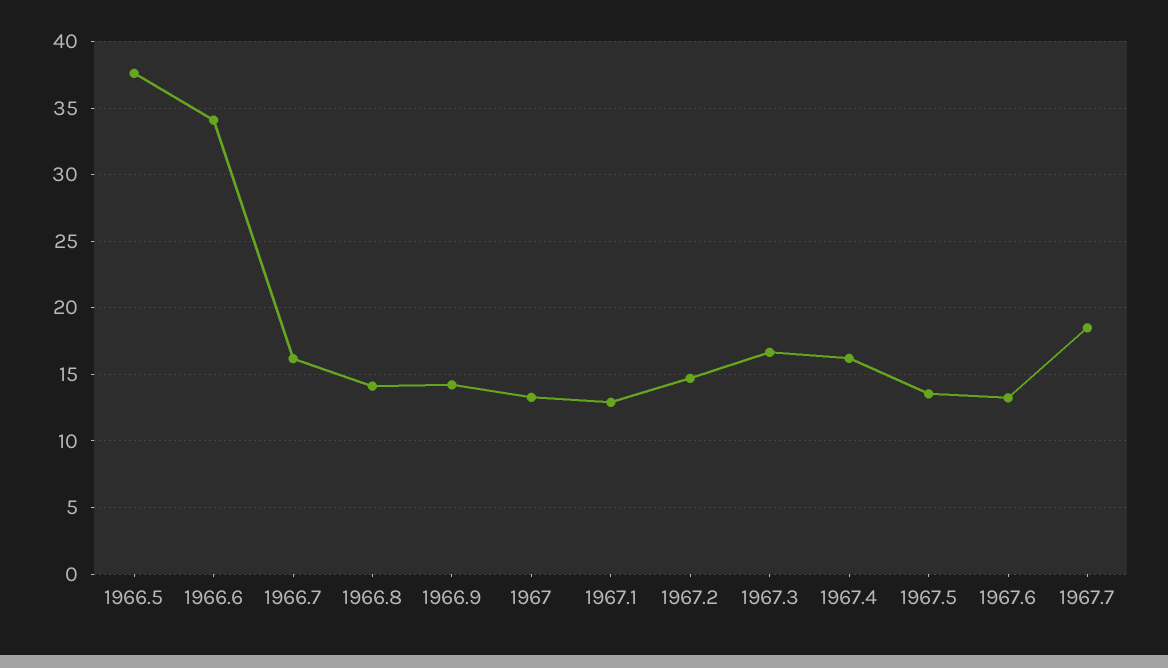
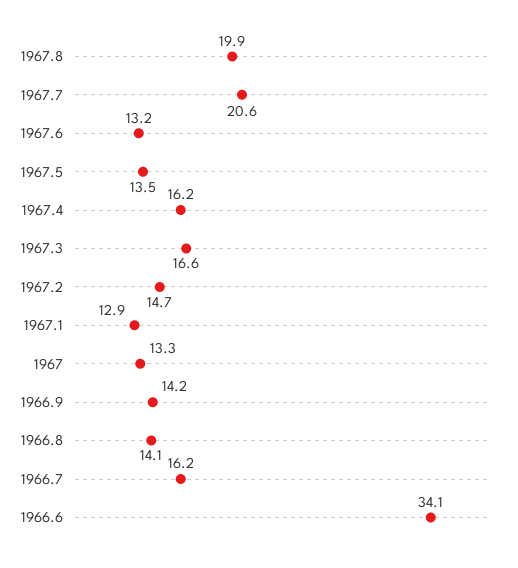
1966.5: 37.5 -> none
1967.7: 18.5 -> 20.6
1967.8: none -> 19.9

